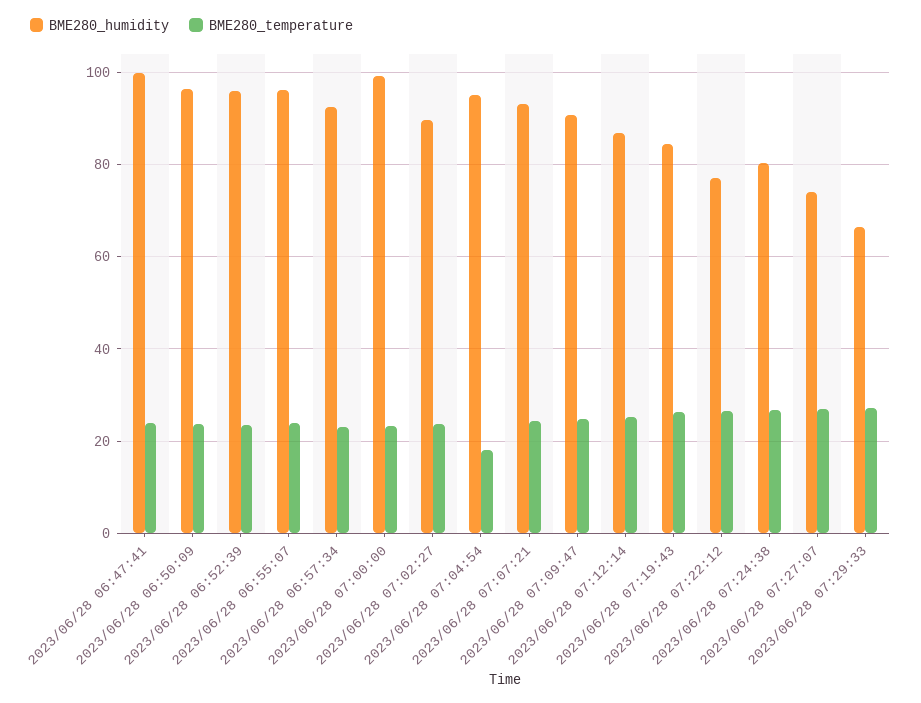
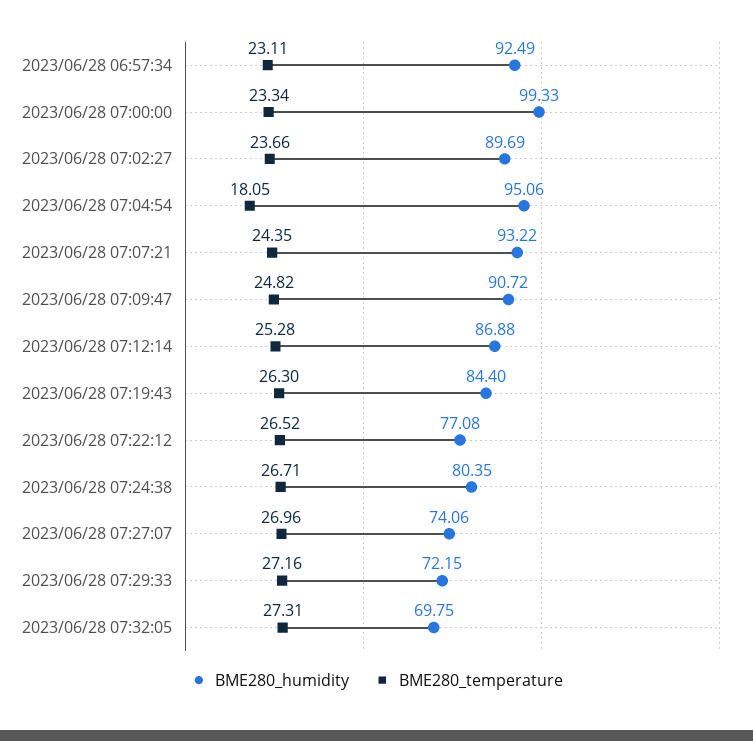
BME280_humidity, 2023/06/28 06:47:41: 100 -> none
BME280_temperature, 2023/06/28 06:47:41: 24 -> none
BME280_humidity, 2023/06/28 06:50:09: 96 -> none
BME280_temperature, 2023/06/28 06:50:09: 24 -> none
BME280_humidity, 2023/06/28 06:52:39: 96 -> none
BME280_temperature, 2023/06/28 06:52:39: 24 -> none
BME280_humidity, 2023/06/28 06:55:07: 96 -> none
BME280_temperature, 2023/06/28 06:55:07: 24 -> none
BME280_humidity, 2023/06/28 07:29:33: 66 -> 72.15
BME280_humidity, 2023/06/28 07:32:05: none -> 69.75
BME280_temperature, 2023/06/28 07:32:05: none -> 27.31

